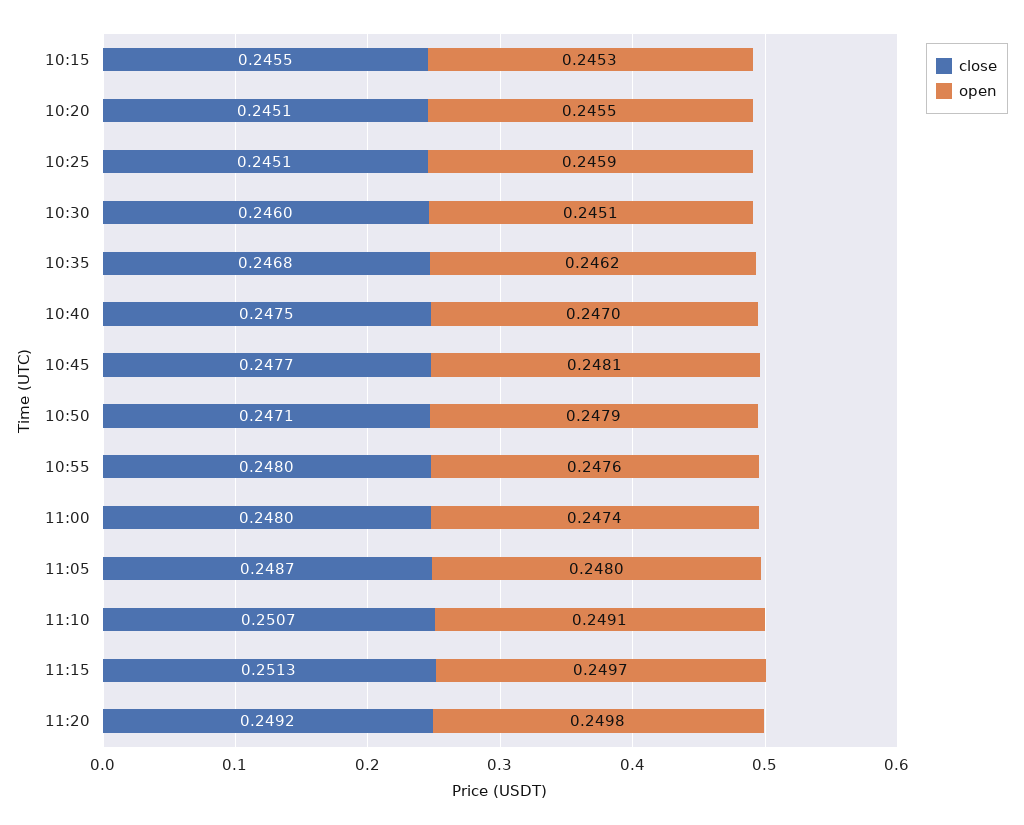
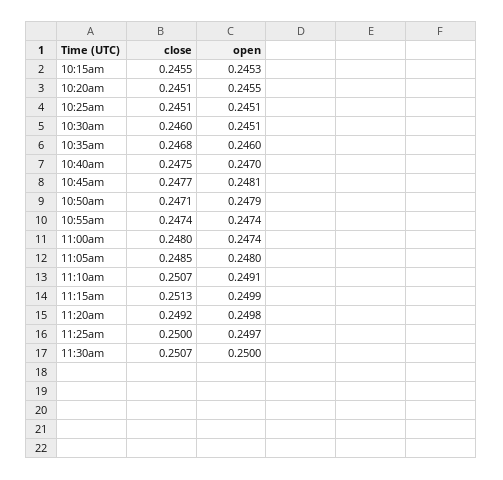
open, 10:25: 0.2459 -> 0.2451
open, 10:35: 0.2462 -> 0.246
close, 10:55: 0.248 -> 0.2474
open, 10:55: 0.2476 -> 0.2474
close, 11:05: 0.2487 -> 0.2485
open, 11:15: 0.2497 -> 0.2499
close, 11:25am: none -> 0.25
open, 11:25am: none -> 0.2497
close, 11:30am: none -> 0.2507
open, 11:30am: none -> 0.25

